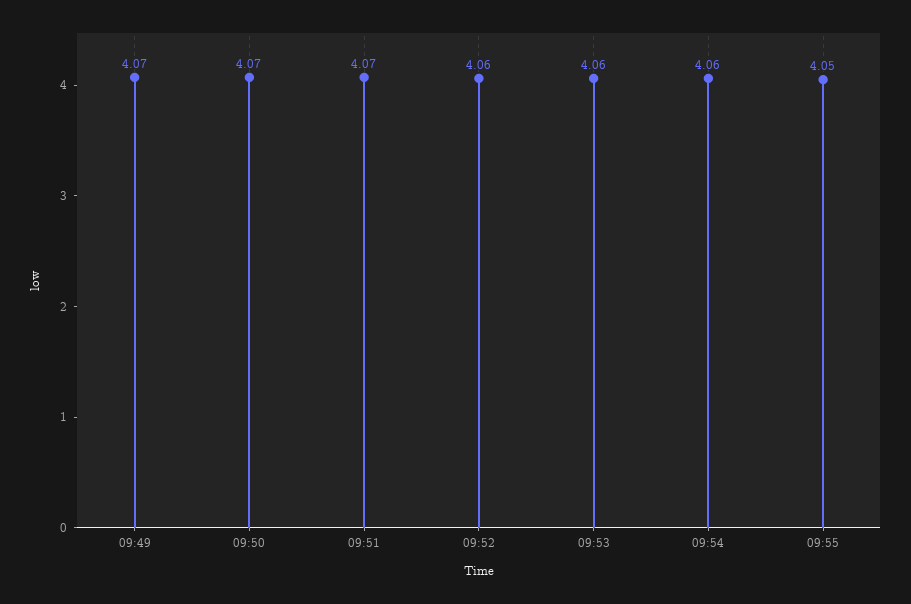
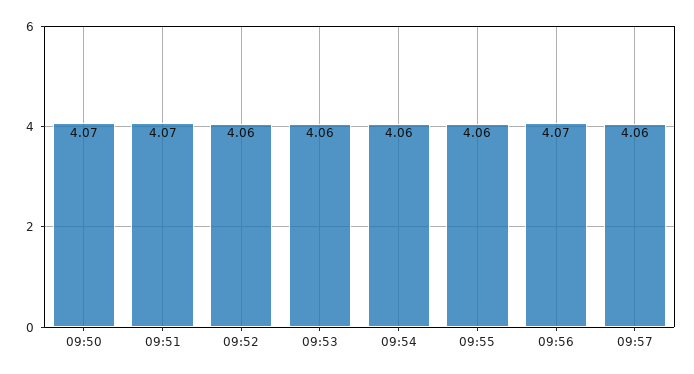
09:49: 4.07 -> none
09:55: 4.05 -> 4.06
09:56: none -> 4.07
09:57: none -> 4.06

